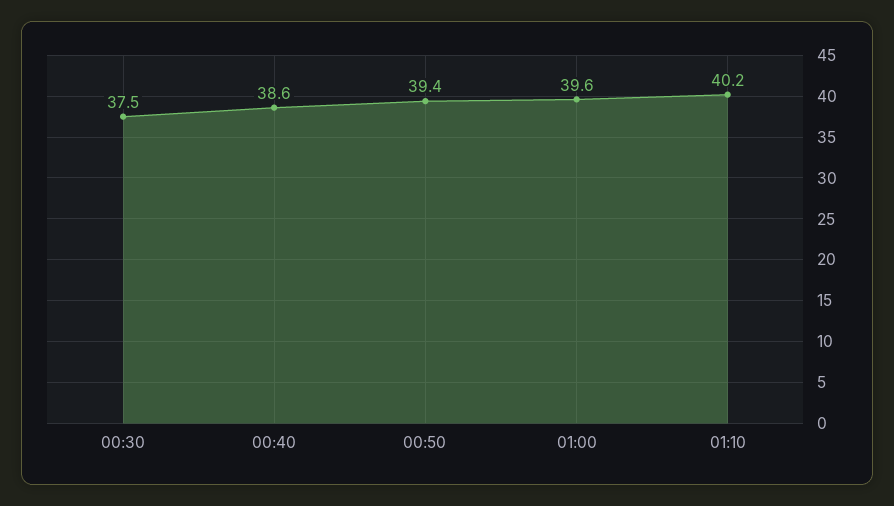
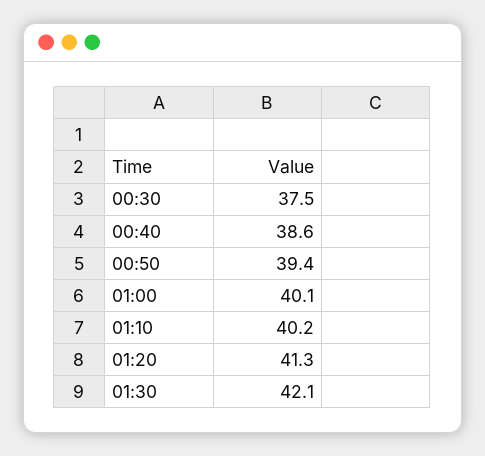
01:00: 39.6 -> 40.1
01:20: none -> 41.3
01:30: none -> 42.1

